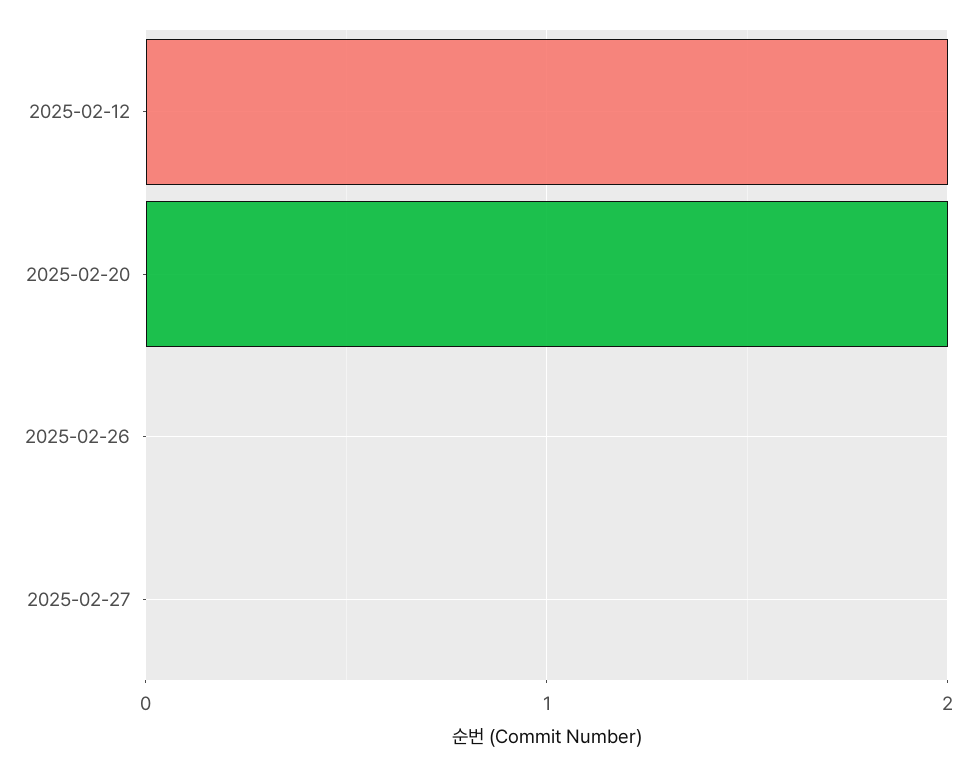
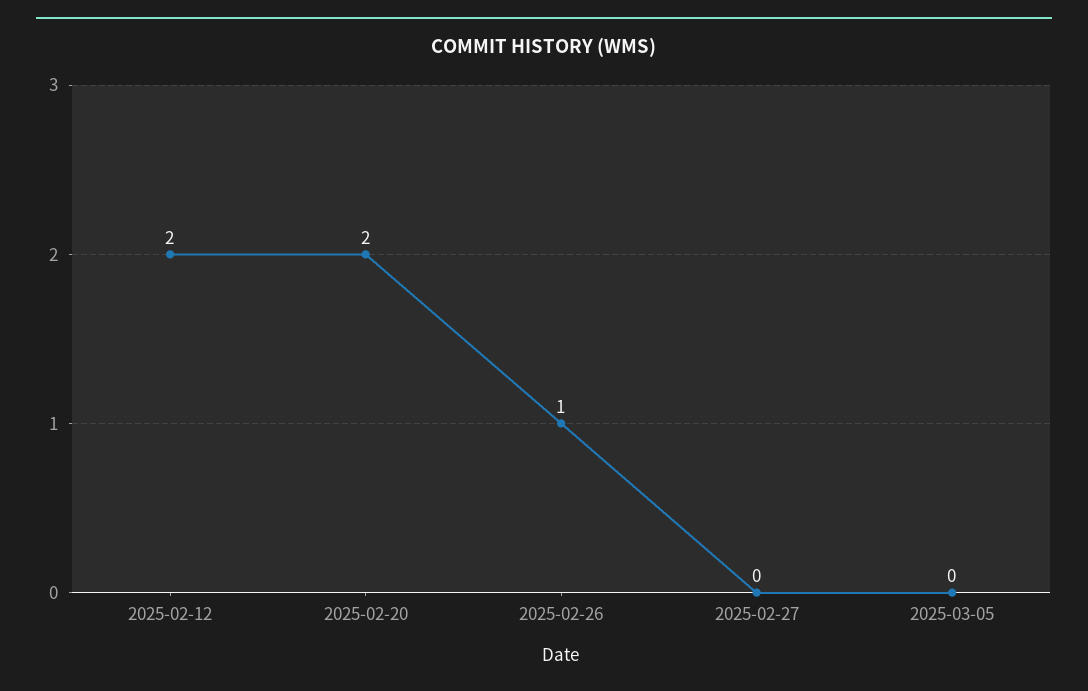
2025-02-26: 0 -> 1
2025-03-05: none -> 0

